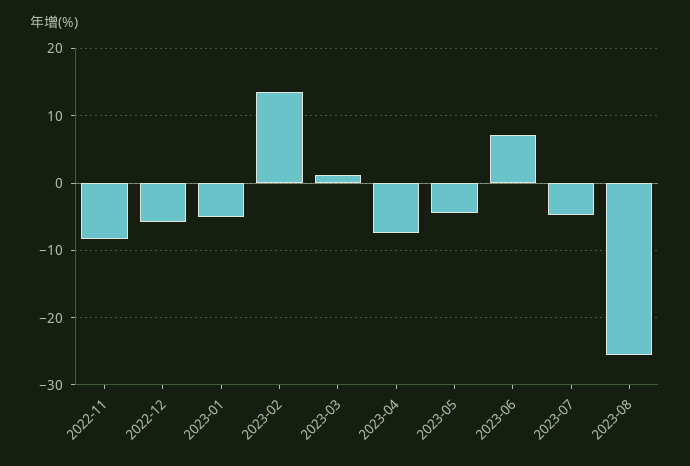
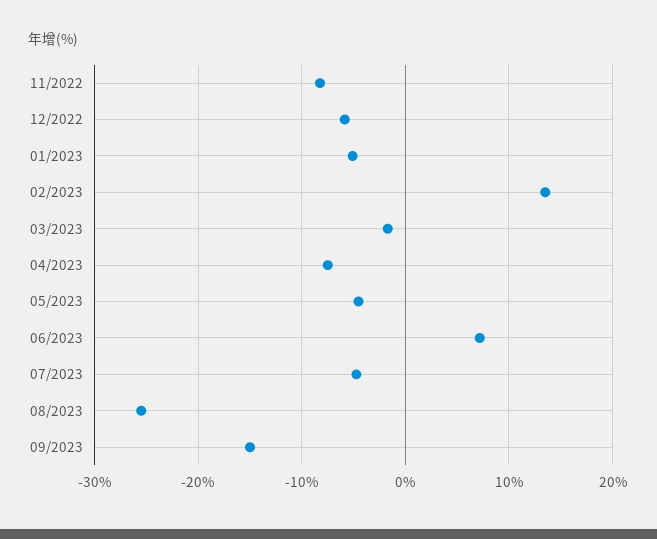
2023-03: 1 -> -2
09/2023: none -> -15

